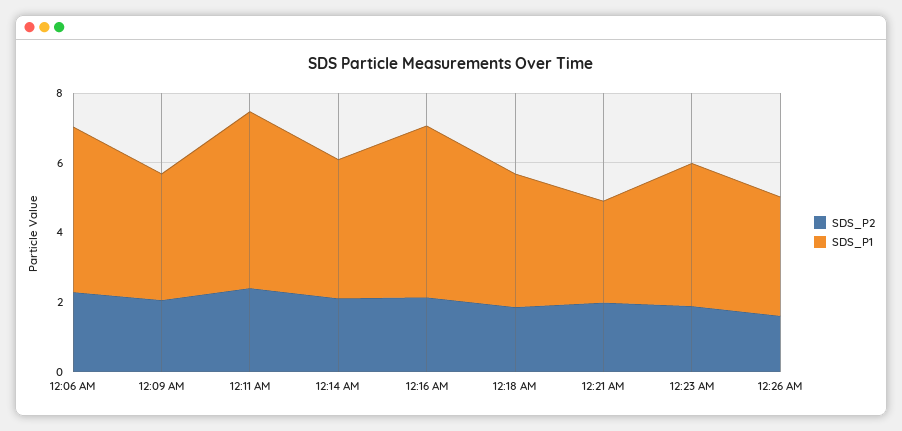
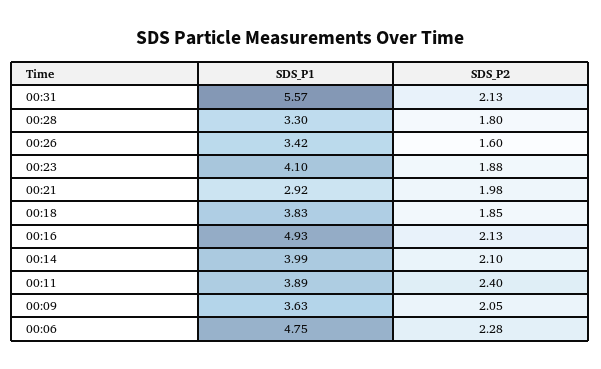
SDS_P1, 12:11 AM: 5 -> 3.89
SDS_P1, 00:31: none -> 5.57
SDS_P2, 00:31: none -> 2.13
SDS_P1, 00:28: none -> 3.3
SDS_P2, 00:28: none -> 1.8

